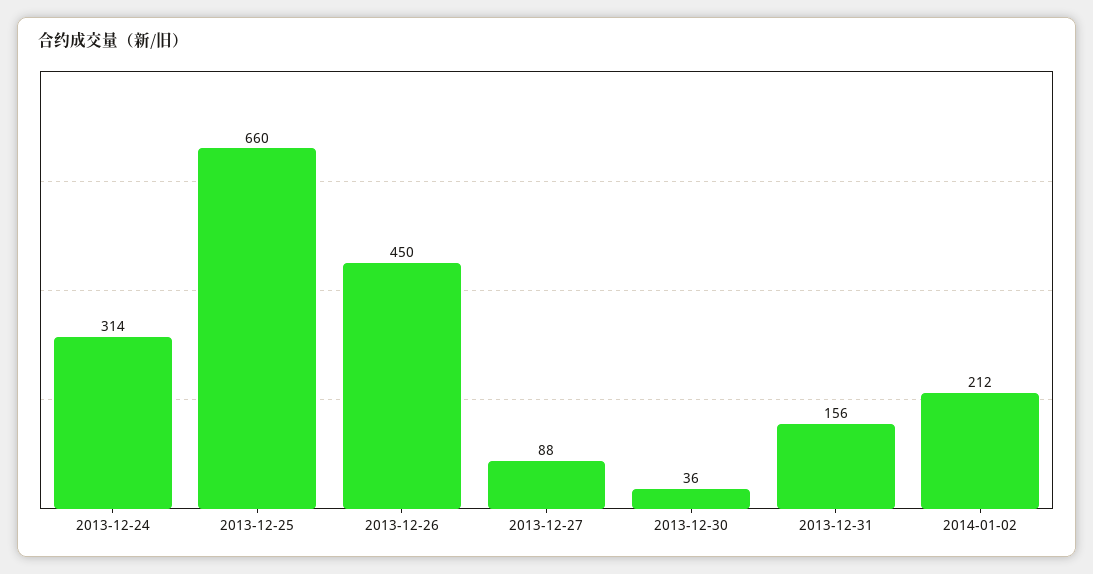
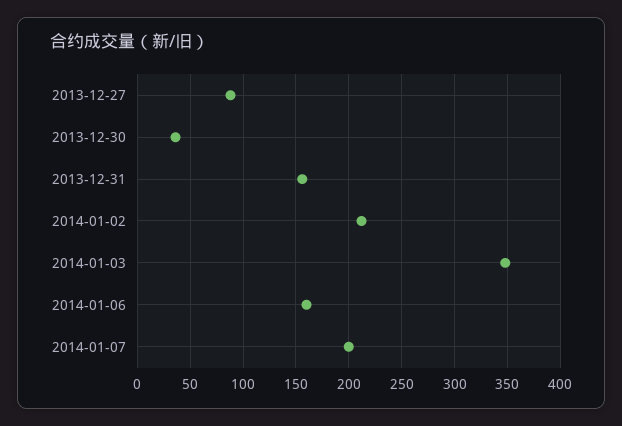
2013-12-24: 314 -> none
2013-12-25: 660 -> none
2013-12-26: 450 -> none
2014-01-03: none -> 350
2014-01-06: none -> 160
2014-01-07: none -> 200

